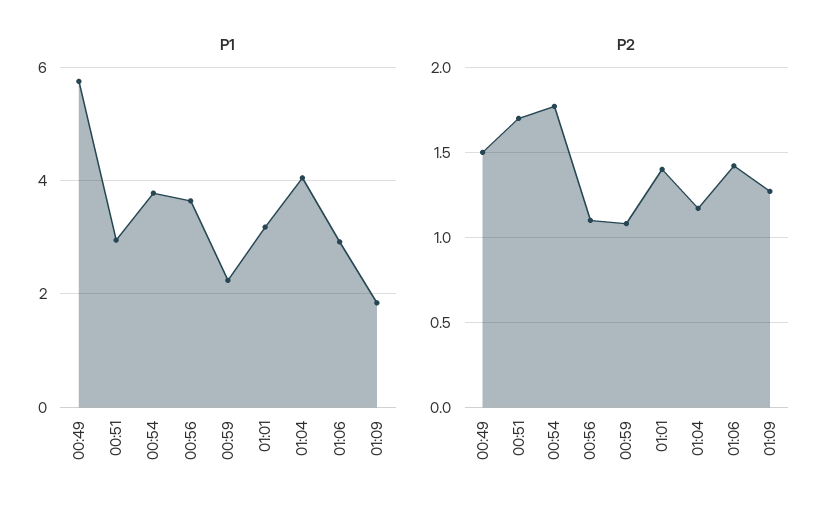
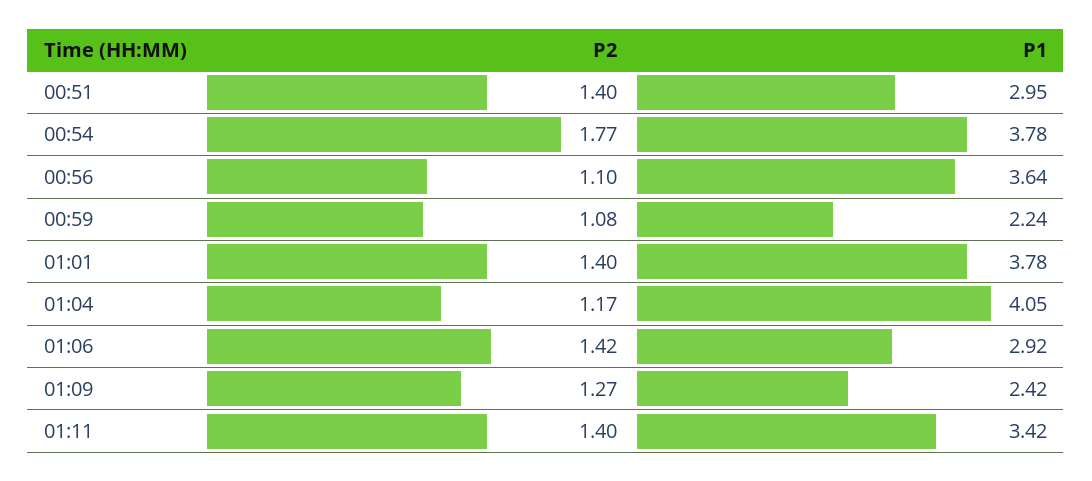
P1, 00:49: 5.8 -> none
P1, 01:01: 3.2 -> 3.78
P1, 01:09: 1.8 -> 2.42
P2, 00:49: 1.5 -> none
P2, 00:51: 1.7 -> 1.4
P2, 01:11: none -> 1.4
P1, 01:11: none -> 3.42

